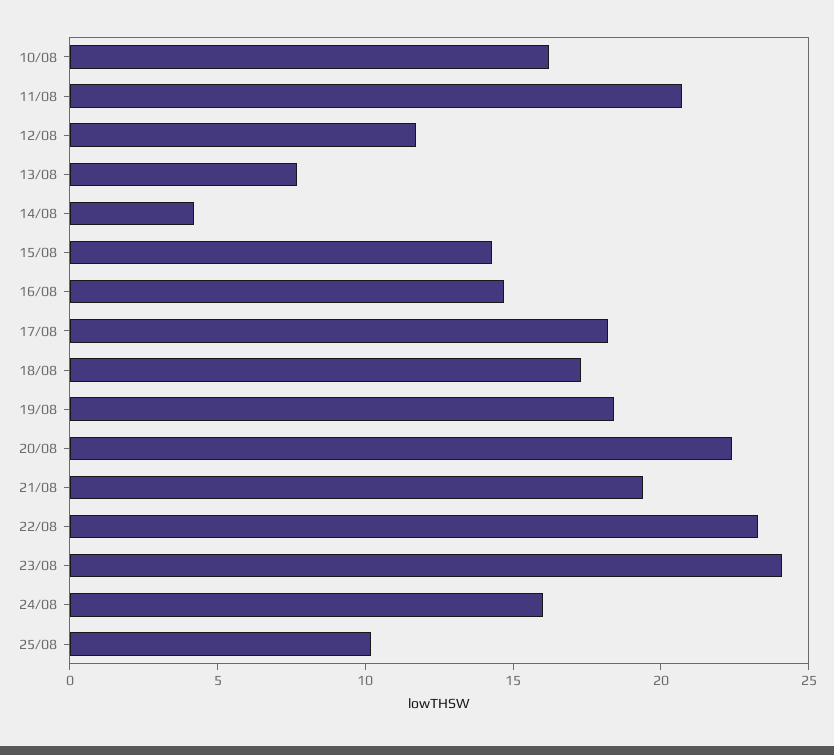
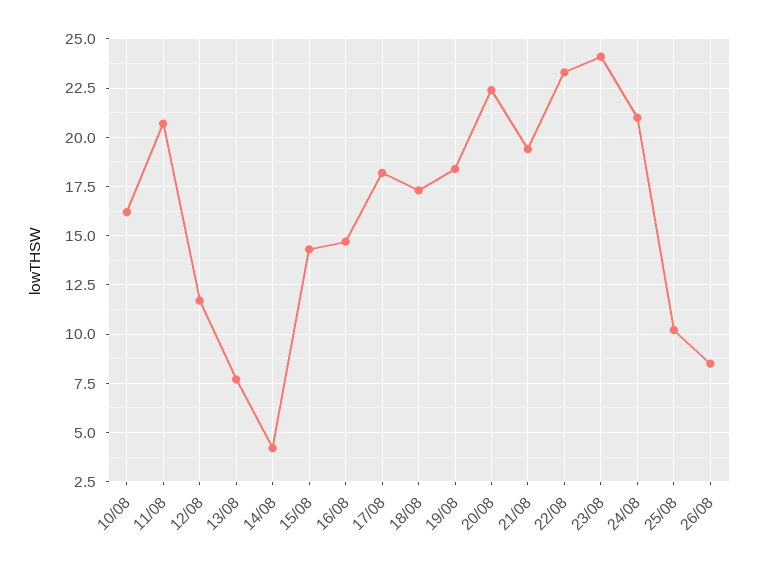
24/08: 16 -> 21
26/08: none -> 8.5

